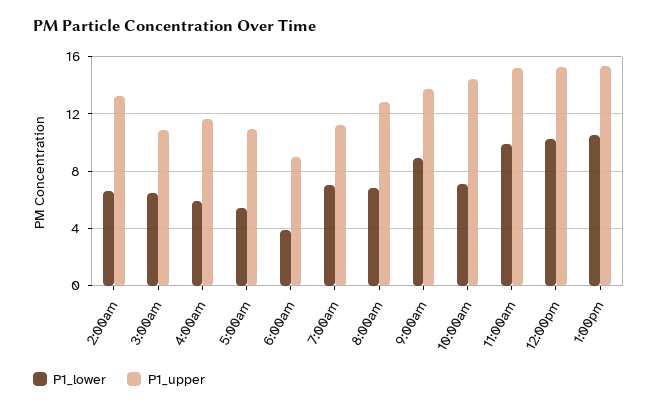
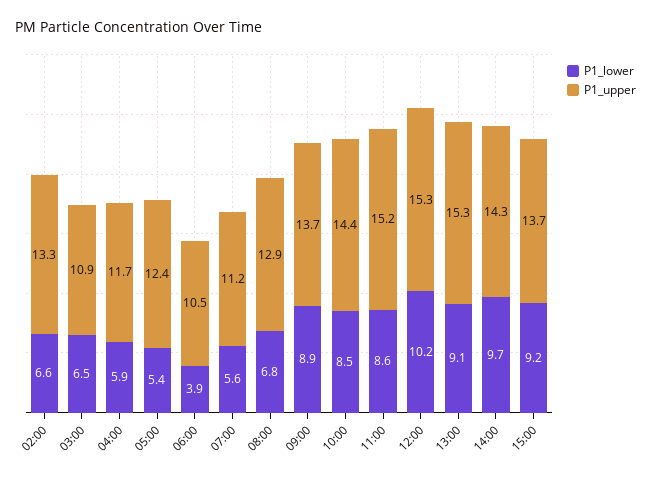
P1_upper, 5:00am: 11 -> 12.4
P1_upper, 6:00am: 9 -> 10.5
P1_lower, 7:00am: 7 -> 5.6
P1_lower, 10:00am: 7 -> 8.5
P1_lower, 11:00am: 10 -> 8.6
P1_lower, 1:00pm: 10.5 -> 9.1
P1_lower, 14:00: none -> 9.7
P1_upper, 14:00: none -> 14.3
P1_lower, 15:00: none -> 9.2
P1_upper, 15:00: none -> 13.7

